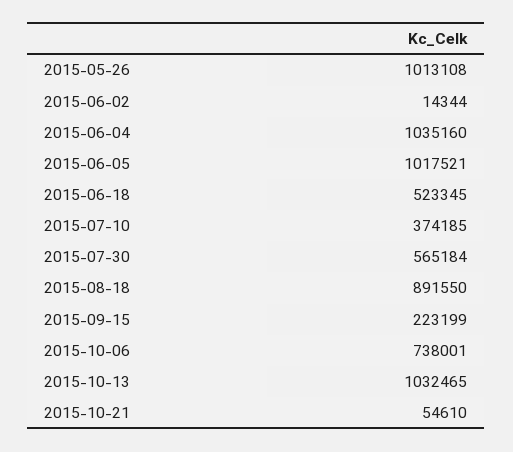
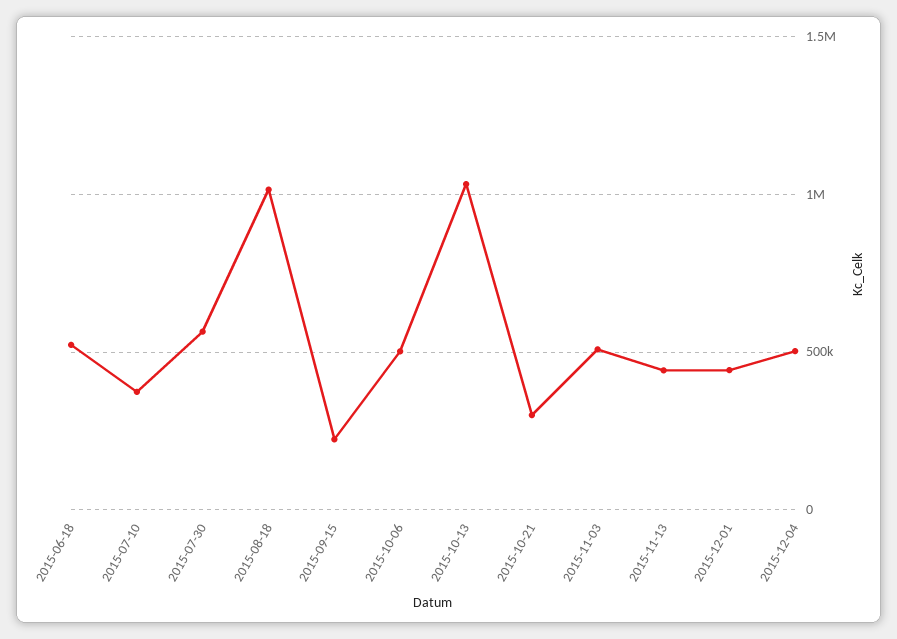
2015-05-26: 1013108 -> none
2015-06-02: 14344 -> none
2015-06-04: 1035160 -> none
2015-06-05: 1017521 -> none
2015-08-18: 891550 -> 1000000
2015-10-06: 738001 -> 500000
2015-10-21: 54610 -> 300000
2015-11-03: none -> 500000
2015-11-13: none -> 450000
2015-12-01: none -> 450000
2015-12-04: none -> 500000

